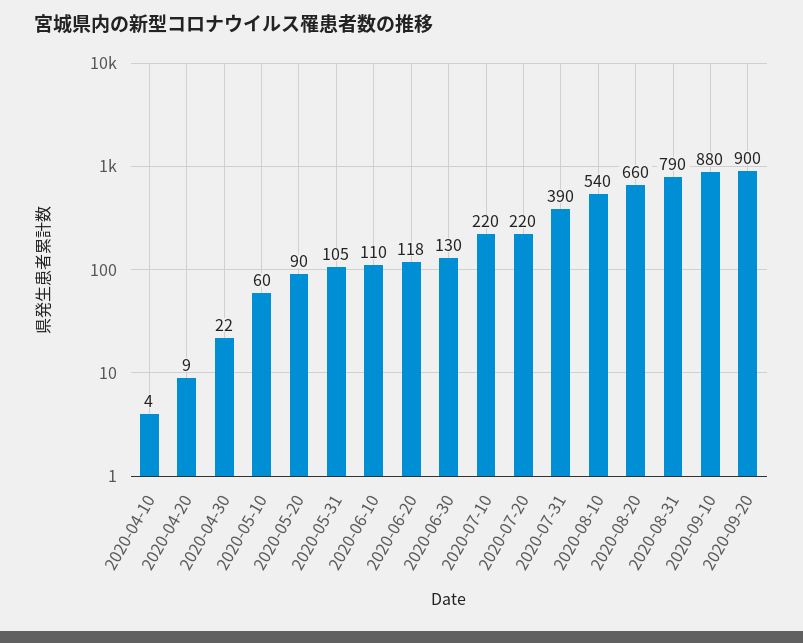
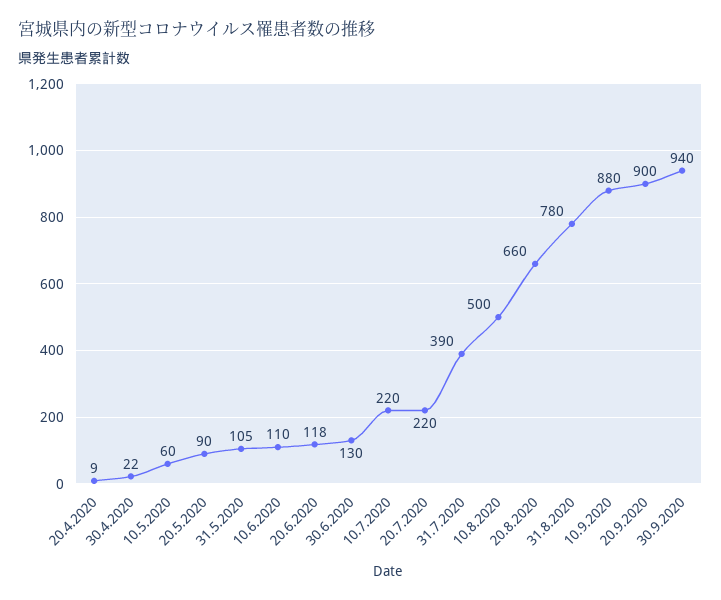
2020-04-10: 4 -> none
2020-08-10: 540 -> 500
2020-08-31: 790 -> 780
30.9.2020: none -> 940

